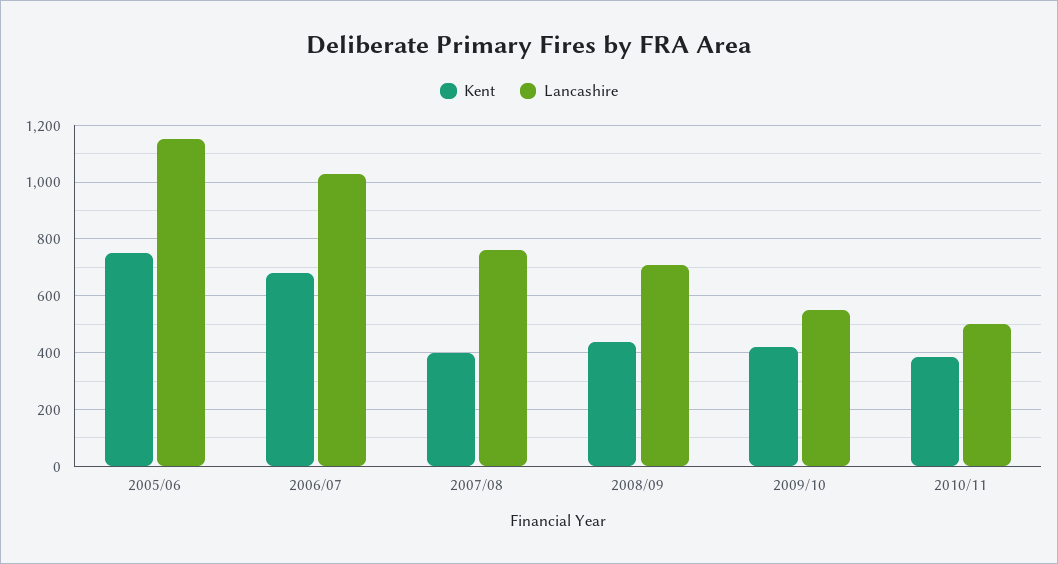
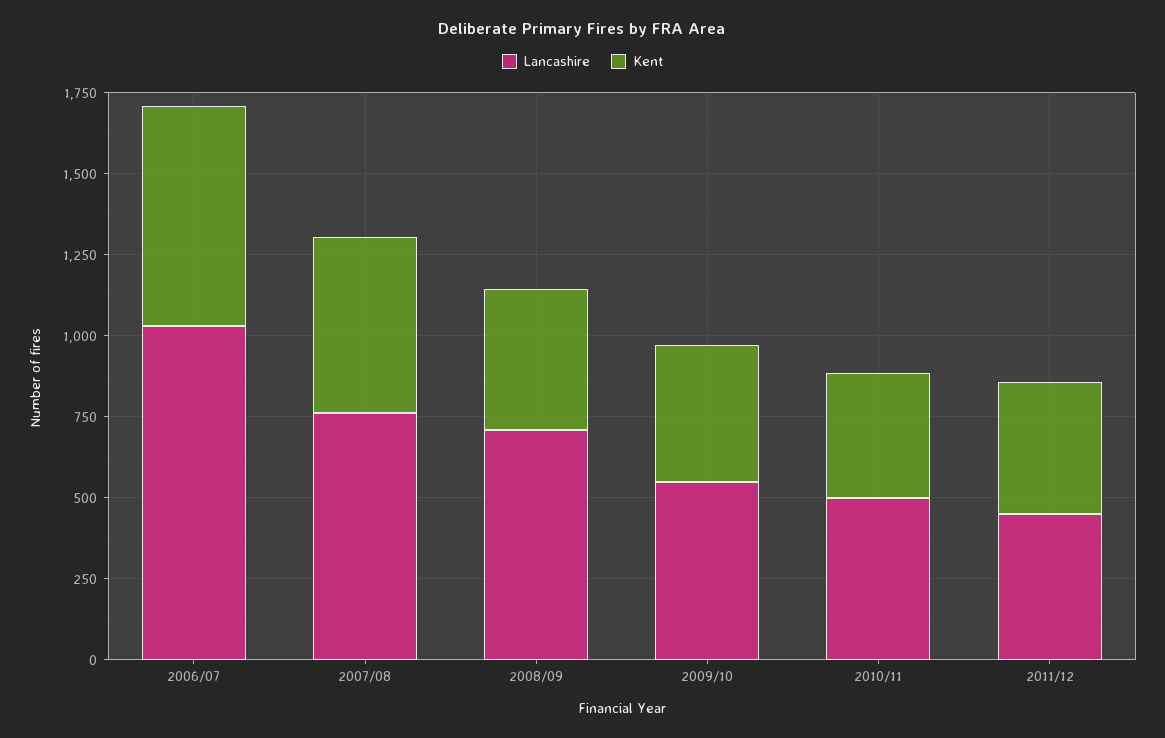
Kent, 2005/06: 750 -> none
Lancashire, 2005/06: 1150 -> none
Kent, 2007/08: 400 -> 550
Lancashire, 2011/12: none -> 450
Kent, 2011/12: none -> 400

